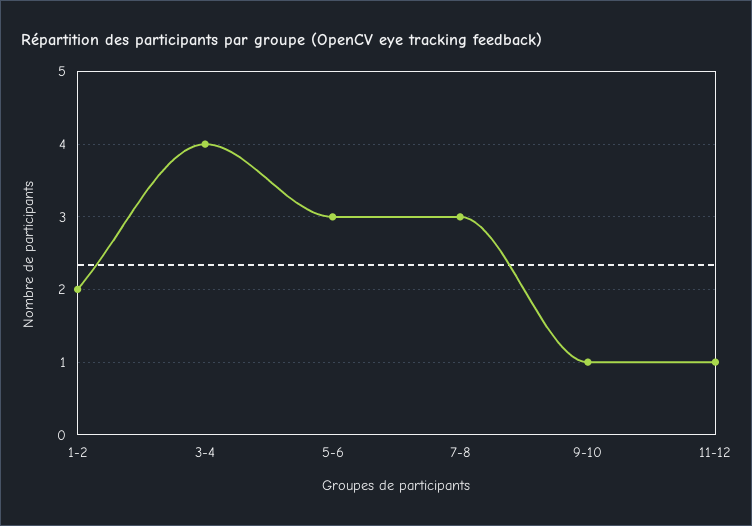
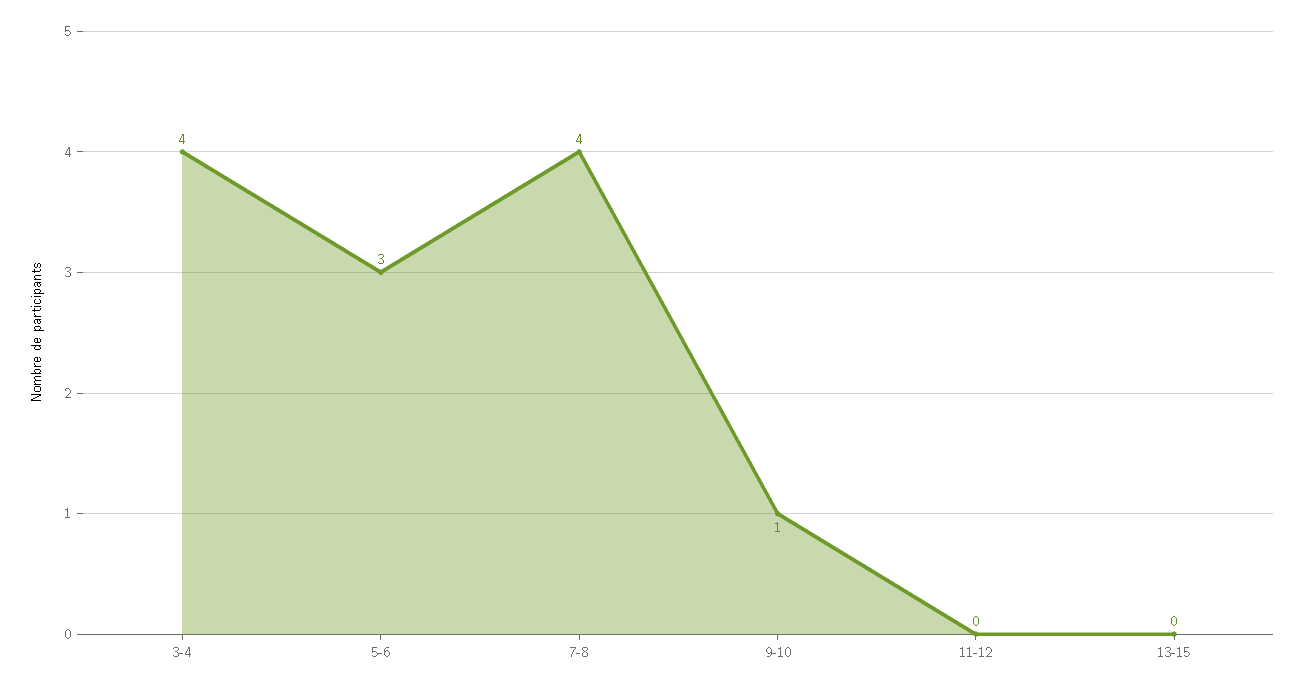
1-2: 2 -> none
7-8: 3 -> 4
11-12: 1 -> 0
13-15: none -> 0

